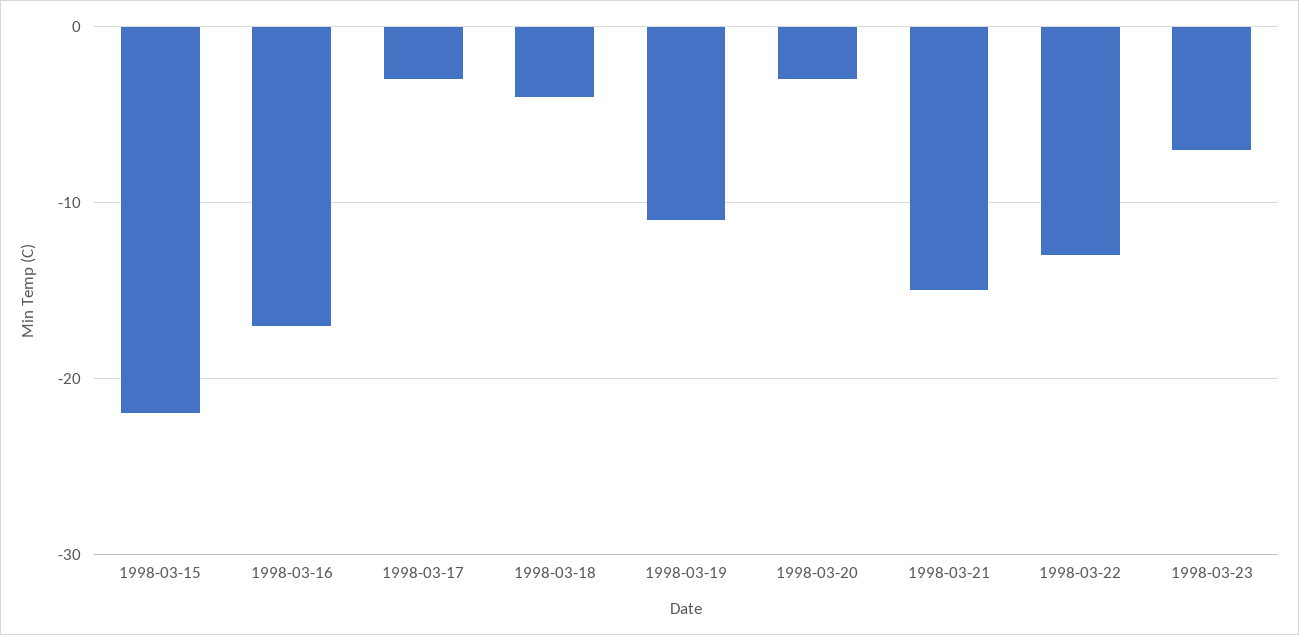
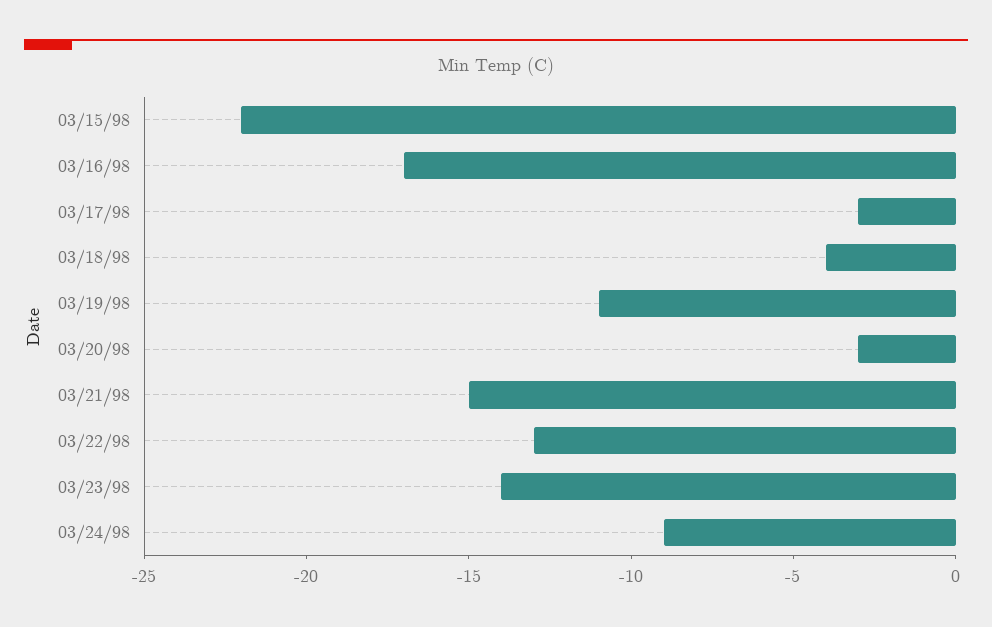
1998-03-23: -7 -> -14
03/24/98: none -> -9

